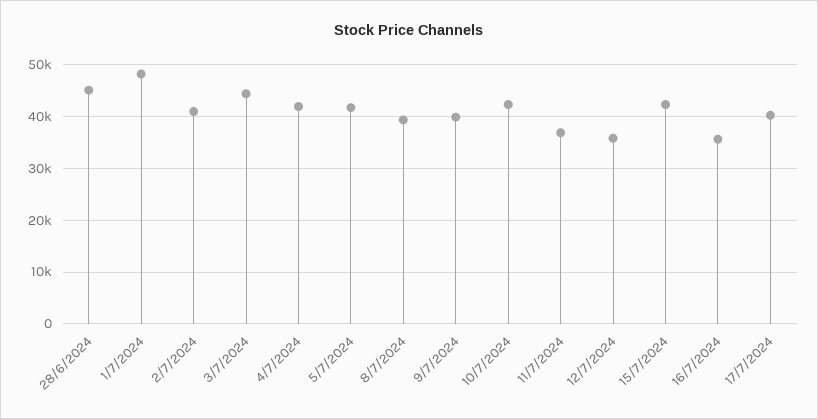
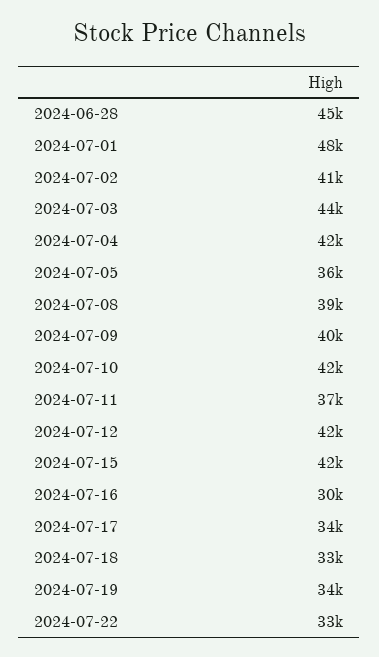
5/7/2024: 42000 -> 36000
12/7/2024: 36000 -> 42000
16/7/2024: 36000 -> 30000
17/7/2024: 40000 -> 34000
2024-07-18: none -> 33000
2024-07-19: none -> 34000
2024-07-22: none -> 33000

